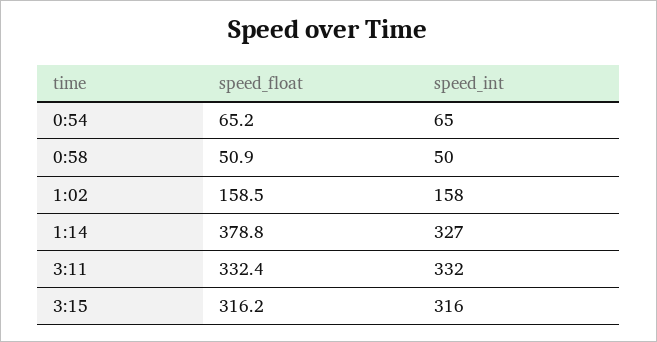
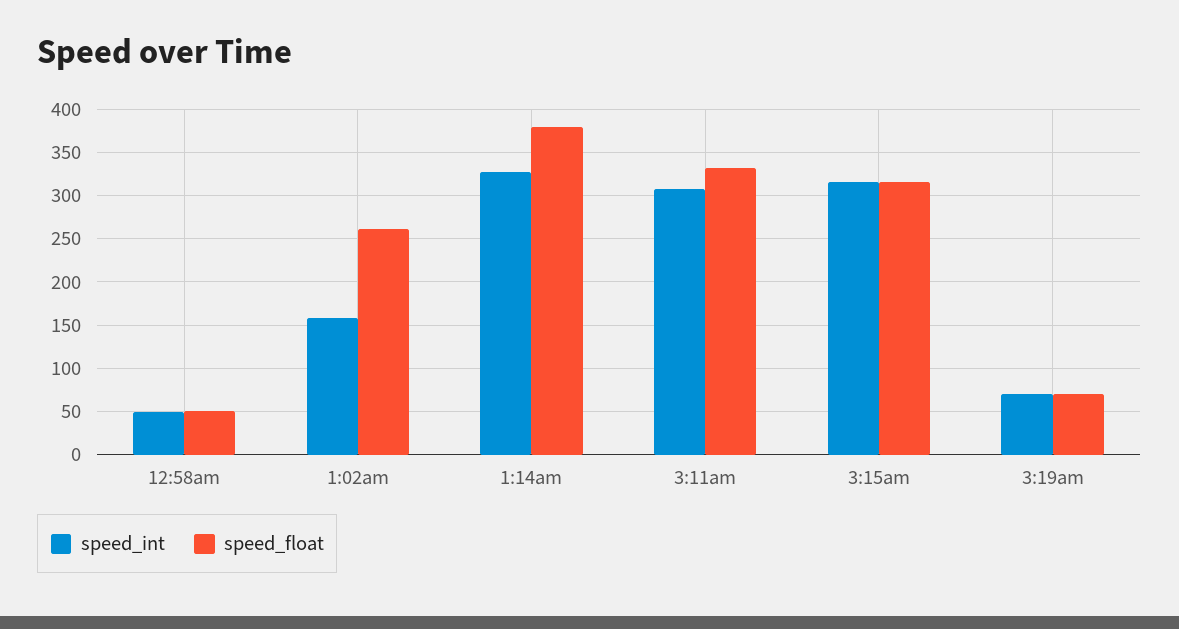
speed_float, 0:54: 65.2 -> none
speed_int, 0:54: 65 -> none
speed_float, 1:02: 158.5 -> 260
speed_int, 3:11: 332 -> 310
speed_int, 3:19am: none -> 70
speed_float, 3:19am: none -> 70

